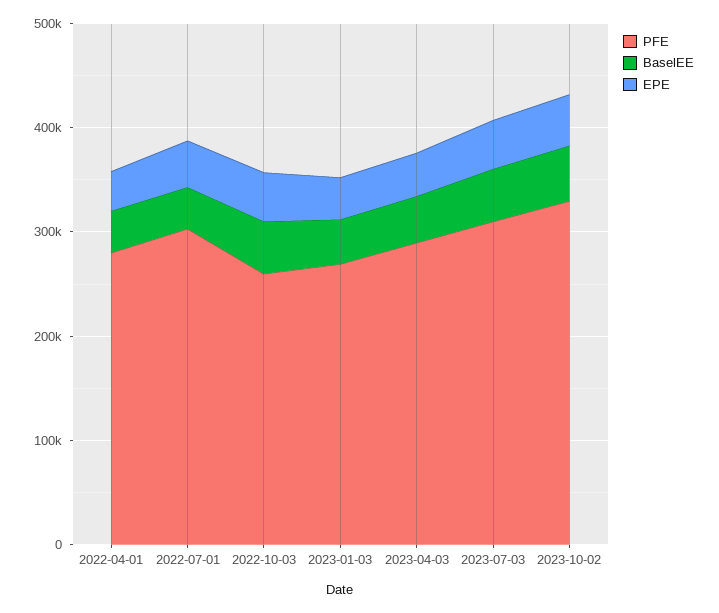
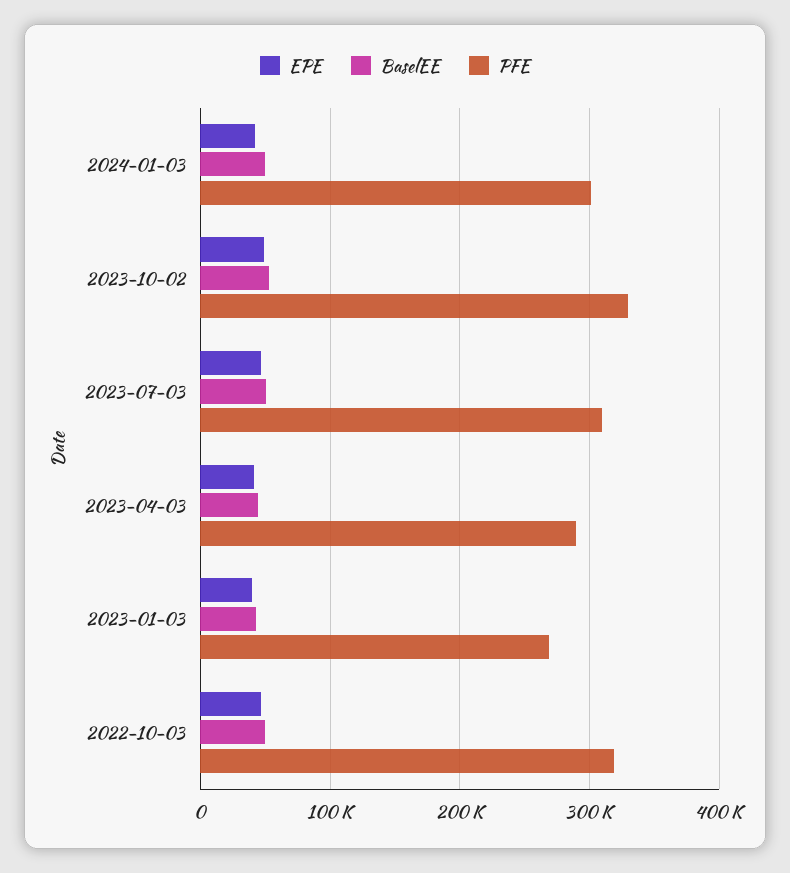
PFE, 2022-04-01: 280000 -> none
BaselEE, 2022-04-01: 40000 -> none
EPE, 2022-04-01: 40000 -> none
PFE, 2022-07-01: 300000 -> none
BaselEE, 2022-07-01: 40000 -> none
EPE, 2022-07-01: 40000 -> none
PFE, 2022-10-03: 260000 -> 320000
EPE, 2024-01-03: none -> 40000
BaselEE, 2024-01-03: none -> 50000
PFE, 2024-01-03: none -> 300000

